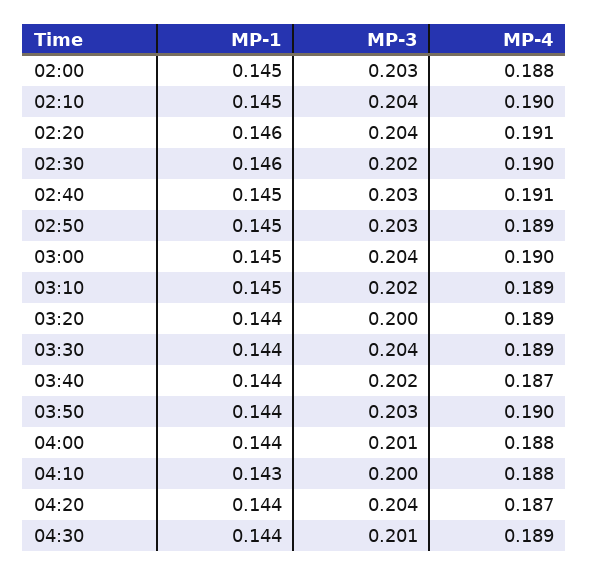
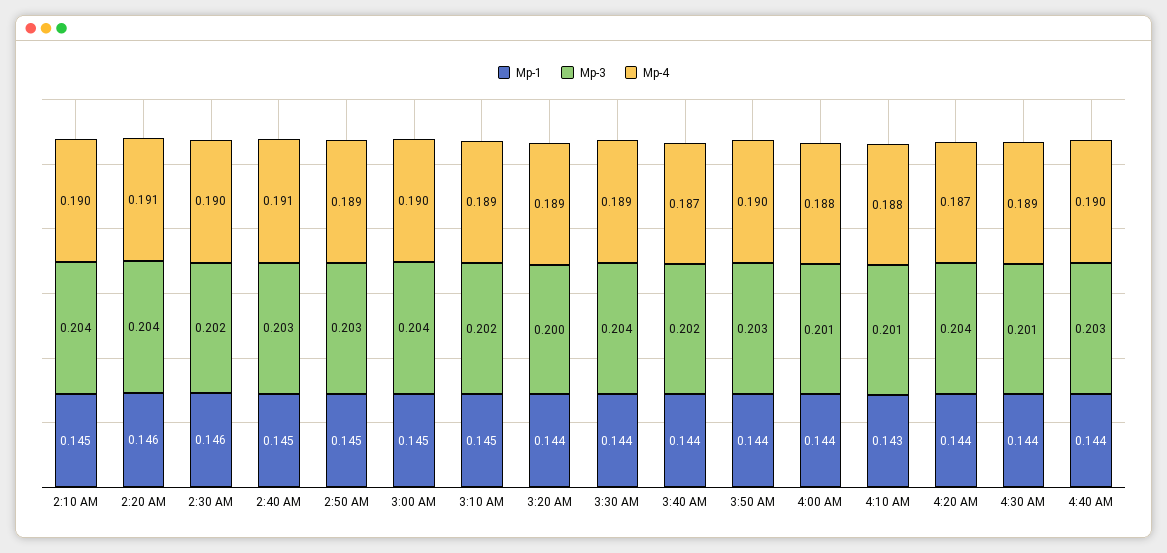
MP-1, 02:00: 0.145 -> none
MP-3, 02:00: 0.203 -> none
MP-4, 02:00: 0.188 -> none
MP-3, 04:10: 0.2 -> 0.201
MP-1, 4:40 AM: none -> 0.144
MP-3, 4:40 AM: none -> 0.203
MP-4, 4:40 AM: none -> 0.19

